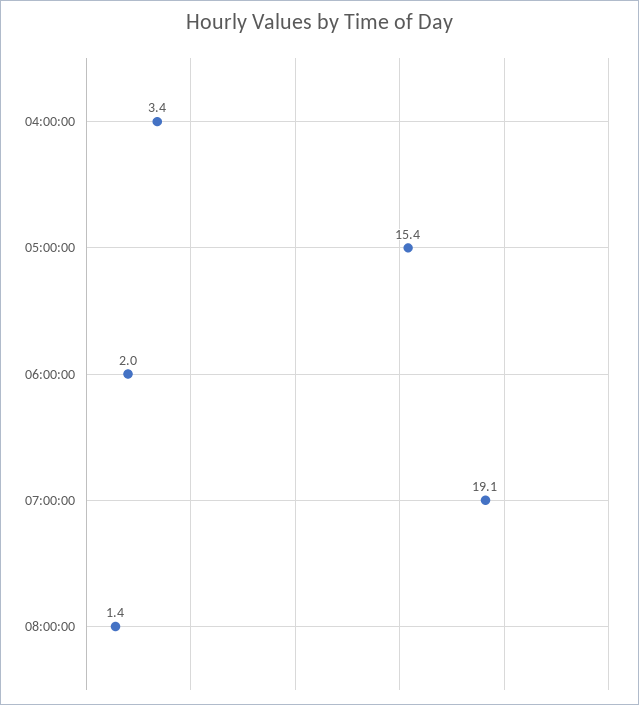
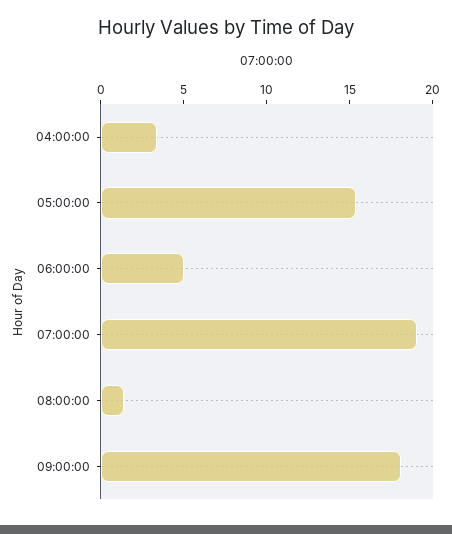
06:00:00: 2 -> 5
09:00:00: none -> 18

